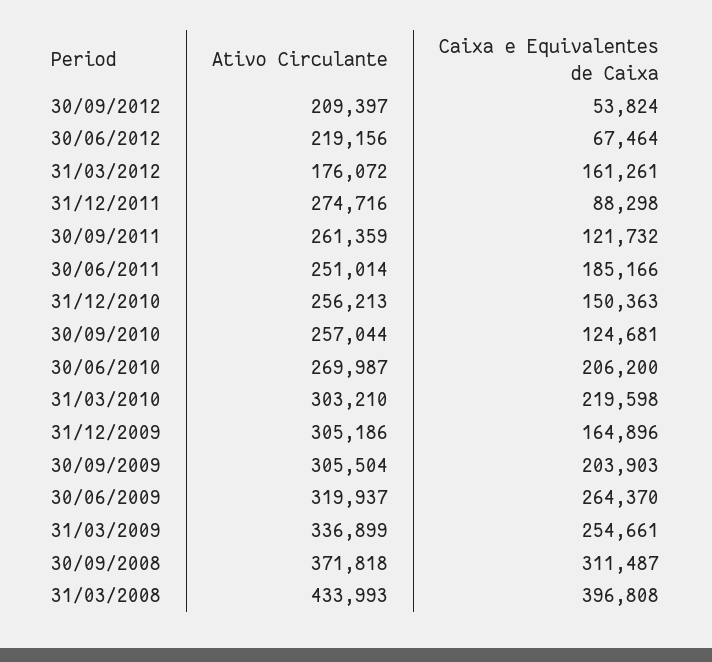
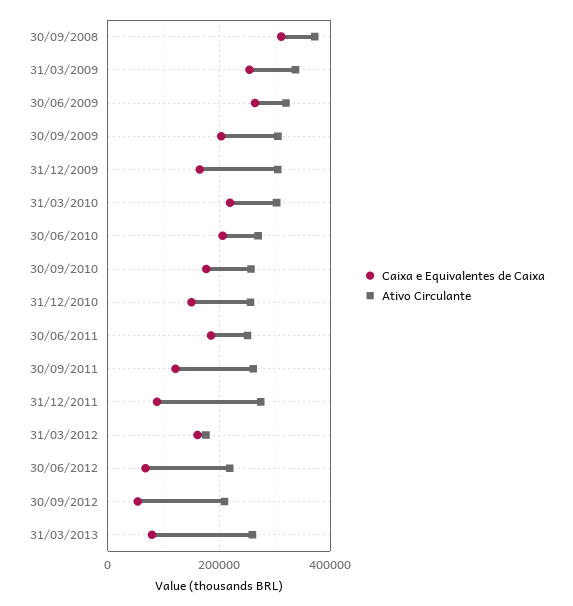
Caixa e Equivalentes de Caixa, 30/09/2010: 124681 -> 180000
Ativo Circulante, 31/03/2008: 433993 -> none
Caixa e Equivalentes de Caixa, 31/03/2008: 396808 -> none
Caixa e Equivalentes de Caixa, 31/03/2013: none -> 80000
Ativo Circulante, 31/03/2013: none -> 260000

